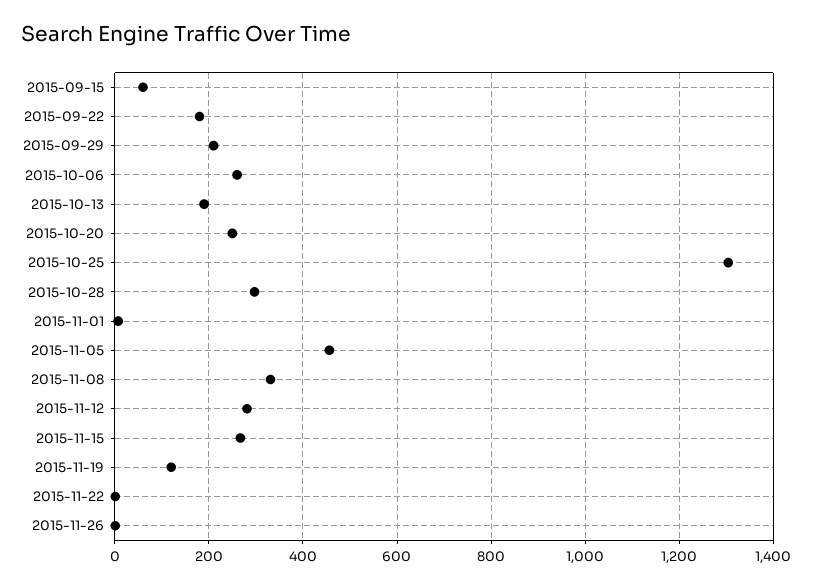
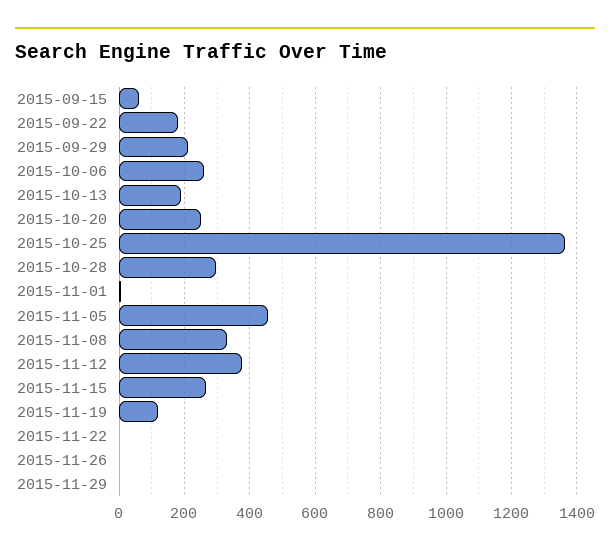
2015-10-25: 1300 -> 1360
2015-11-12: 280 -> 380
2015-11-29: none -> 0

